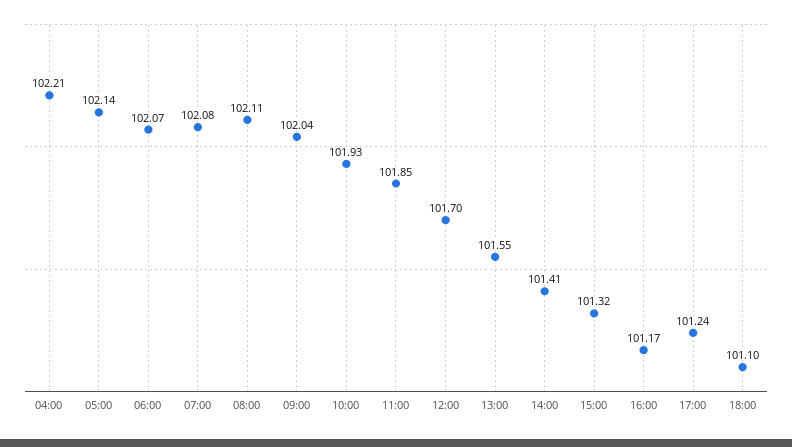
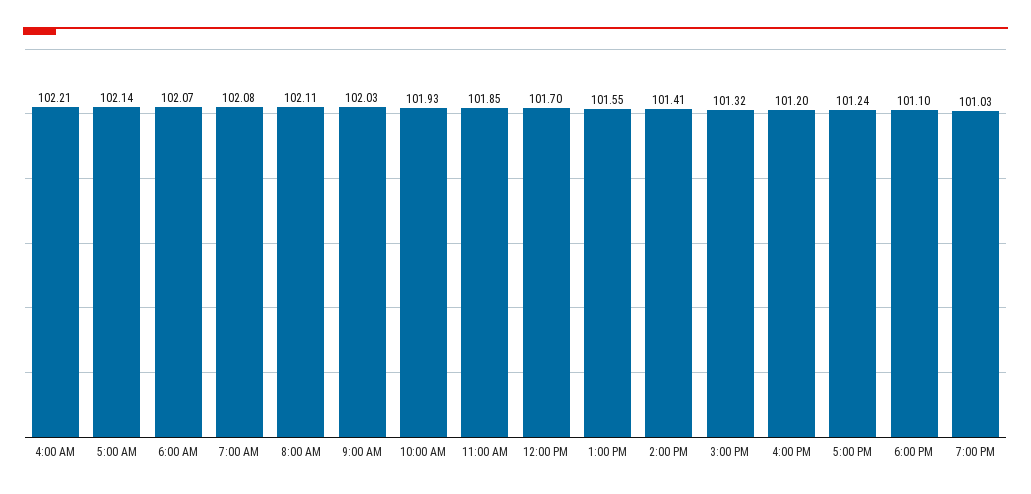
09:00: 102.04 -> 102.03
16:00: 101.17 -> 101.2
7:00 PM: none -> 101.03

